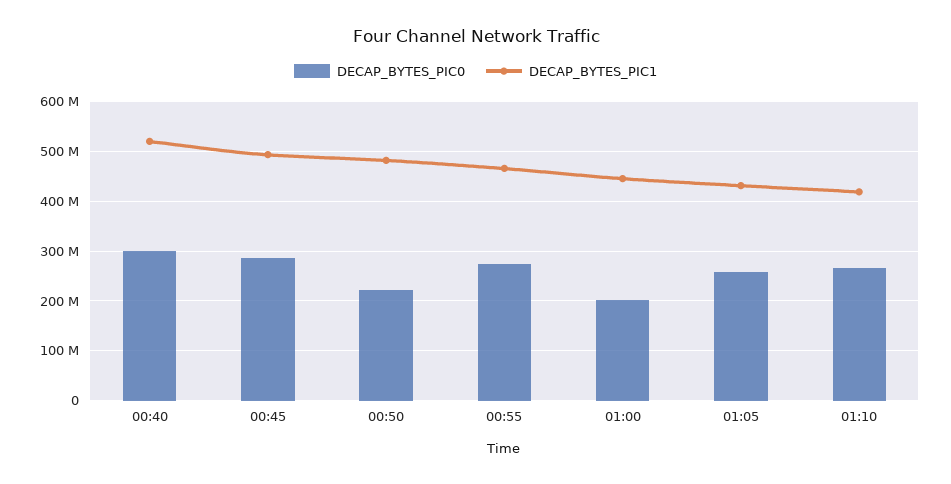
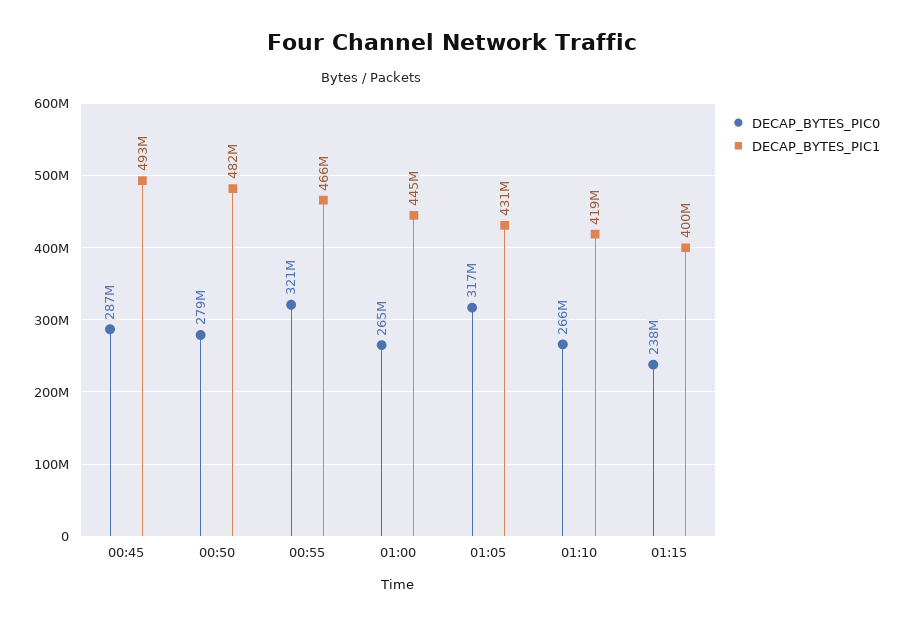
DECAP_BYTES_PIC0, 00:40: 300000000 -> none
DECAP_BYTES_PIC1, 00:40: 520000000 -> none
DECAP_BYTES_PIC0, 00:50: 220000000 -> 279000000
DECAP_BYTES_PIC0, 00:55: 280000000 -> 321000000
DECAP_BYTES_PIC0, 01:00: 200000000 -> 265000000
DECAP_BYTES_PIC0, 01:05: 260000000 -> 317000000
DECAP_BYTES_PIC0, 01:15: none -> 238000000
DECAP_BYTES_PIC1, 01:15: none -> 400000000

